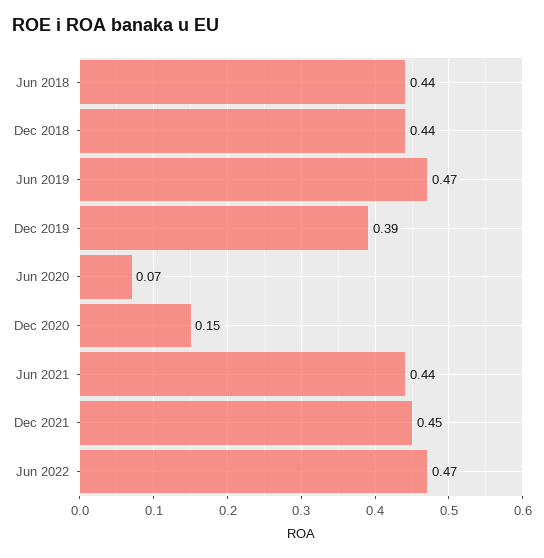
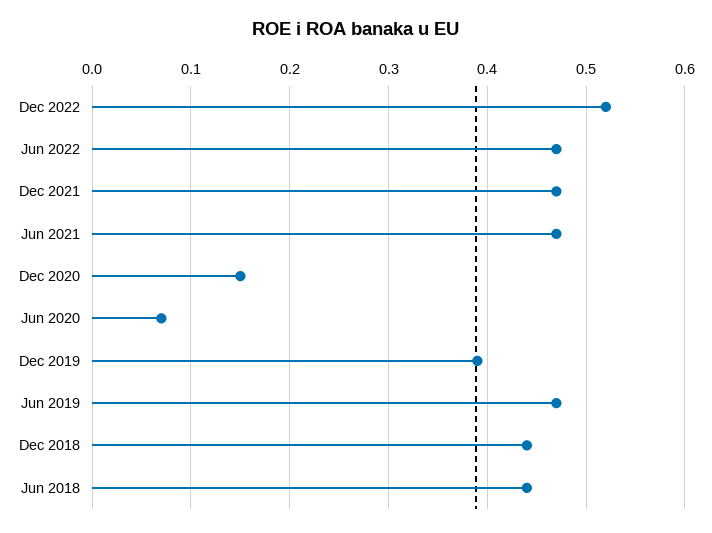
Jun 2021: 0.44 -> 0.47
Dec 2021: 0.45 -> 0.47
Dec 2022: none -> 0.52

